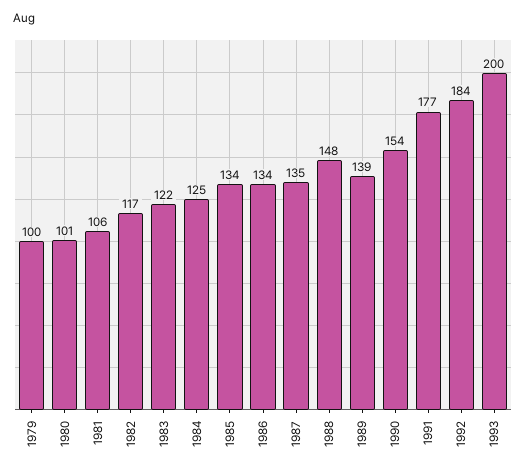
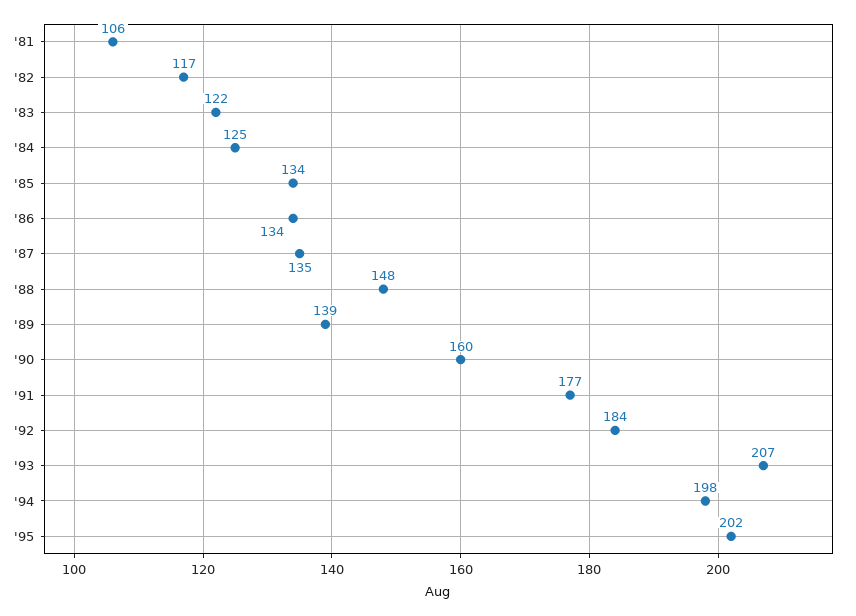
1979: 100 -> none
1980: 101 -> none
1990: 154 -> 160
1993: 200 -> 207
'94: none -> 198
'95: none -> 202

